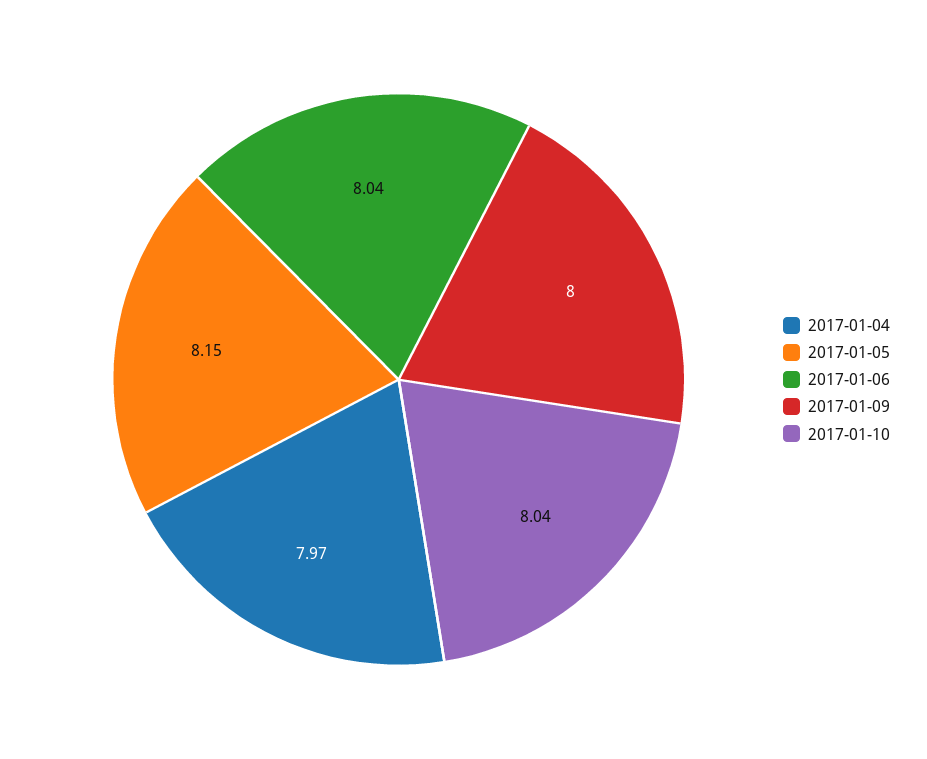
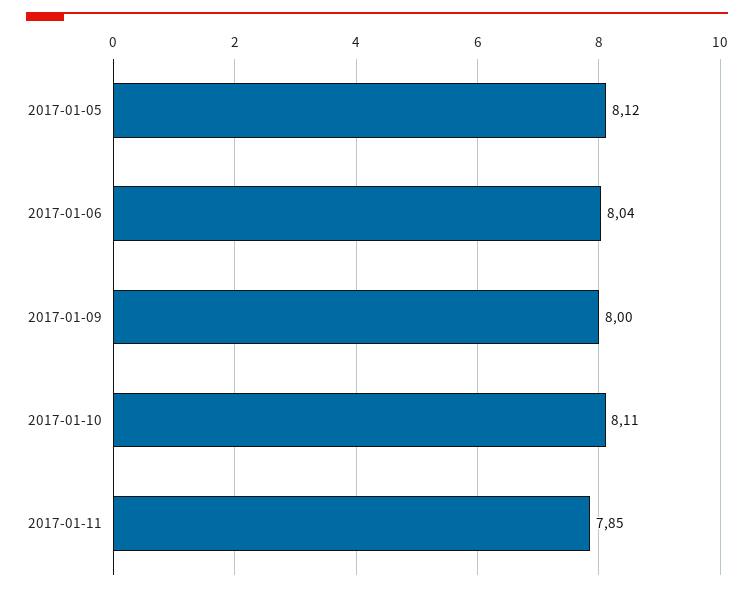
2017-01-04: 7.97 -> none
2017-01-05: 8.15 -> 8.12
2017-01-10: 8.04 -> 8.11
2017-01-11: none -> 7.85

